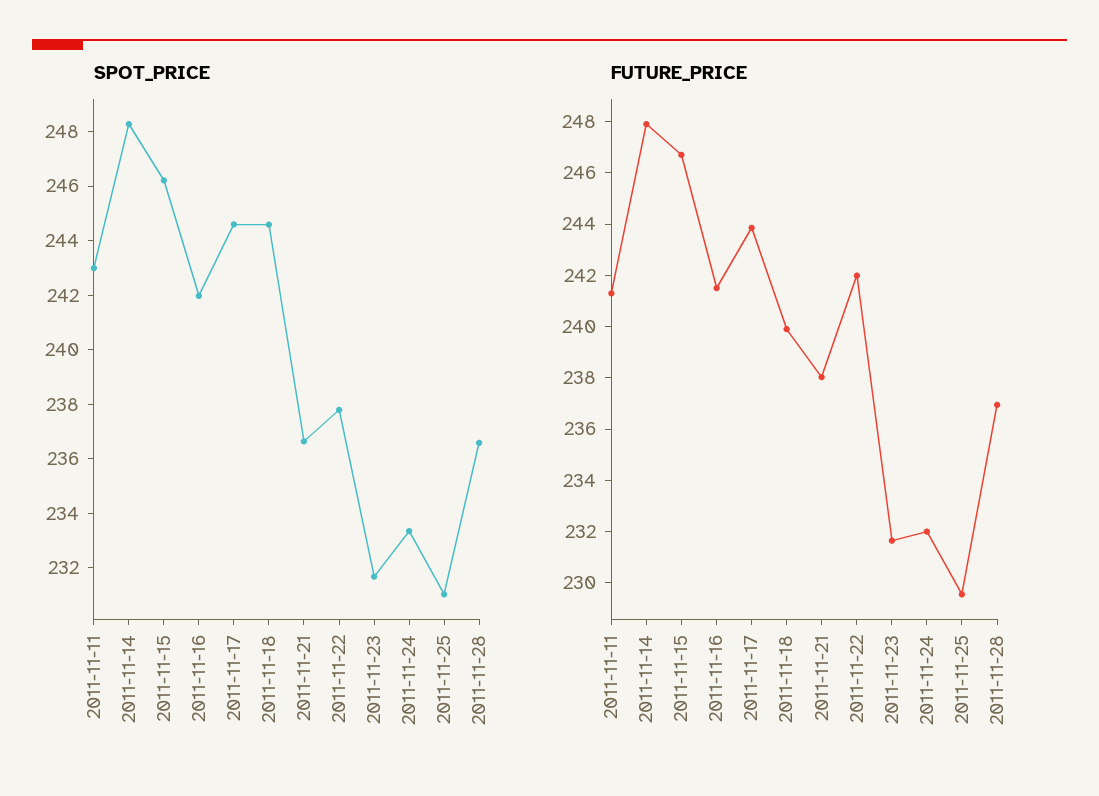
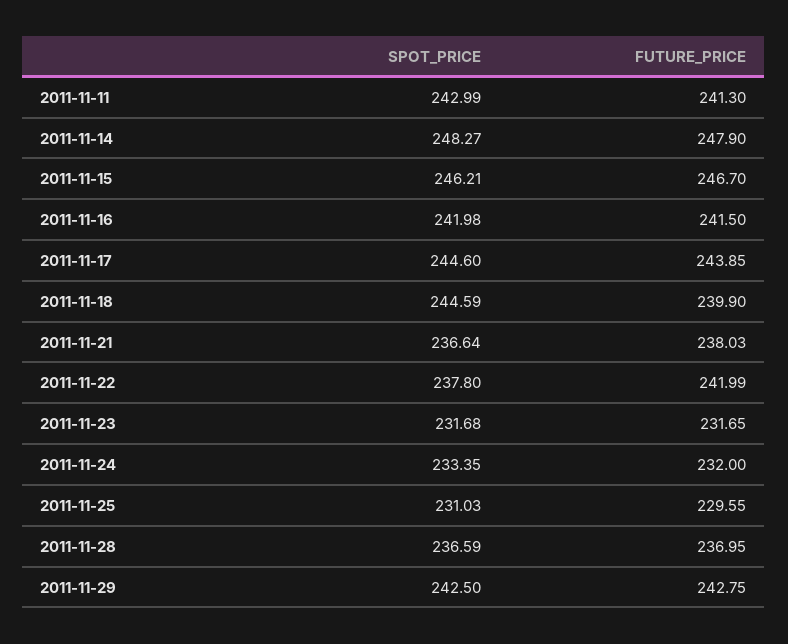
SPOT_PRICE, 2011-11-29: none -> 242.5
FUTURE_PRICE, 2011-11-29: none -> 242.75

